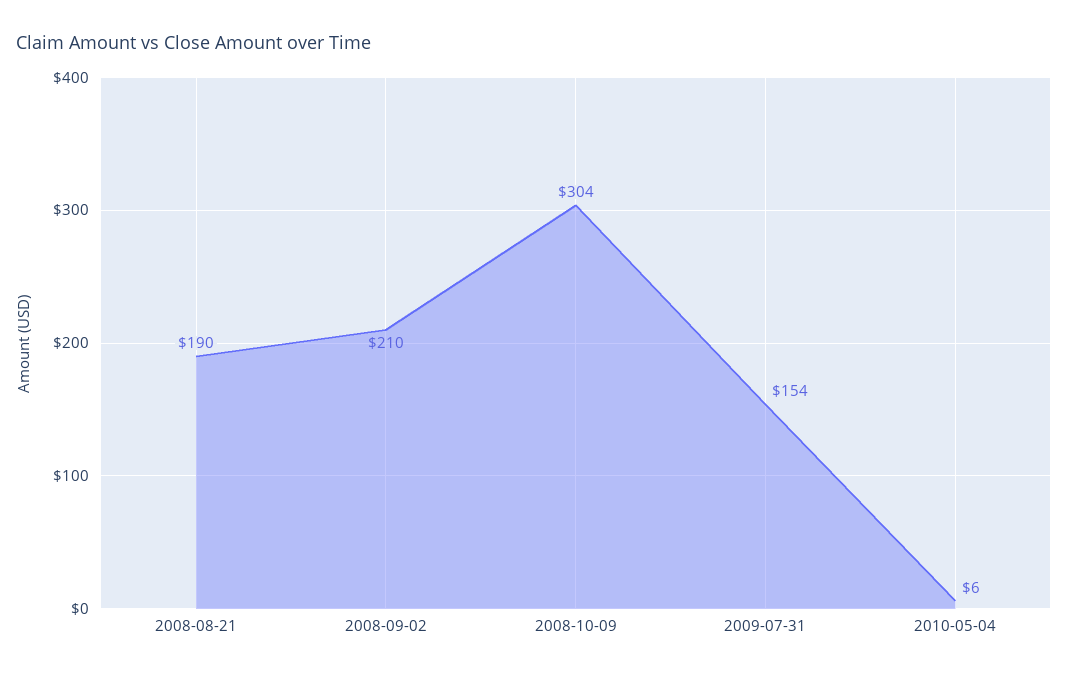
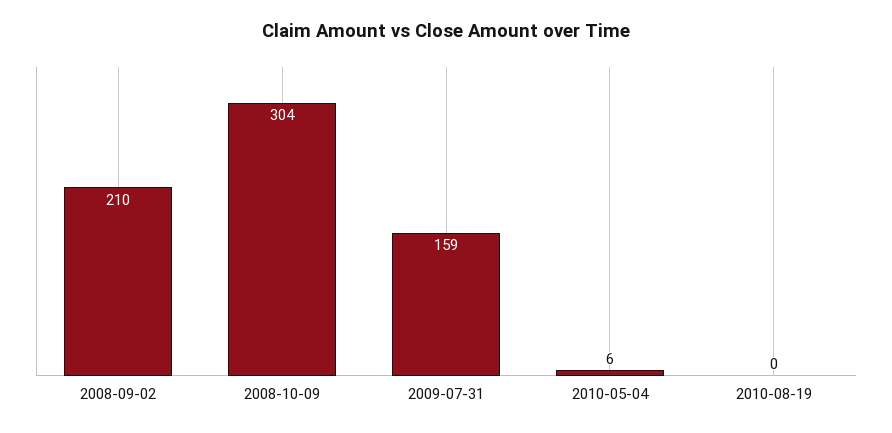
2008-08-21: 190 -> none
2009-07-31: 154 -> 159
2010-08-19: none -> 0

